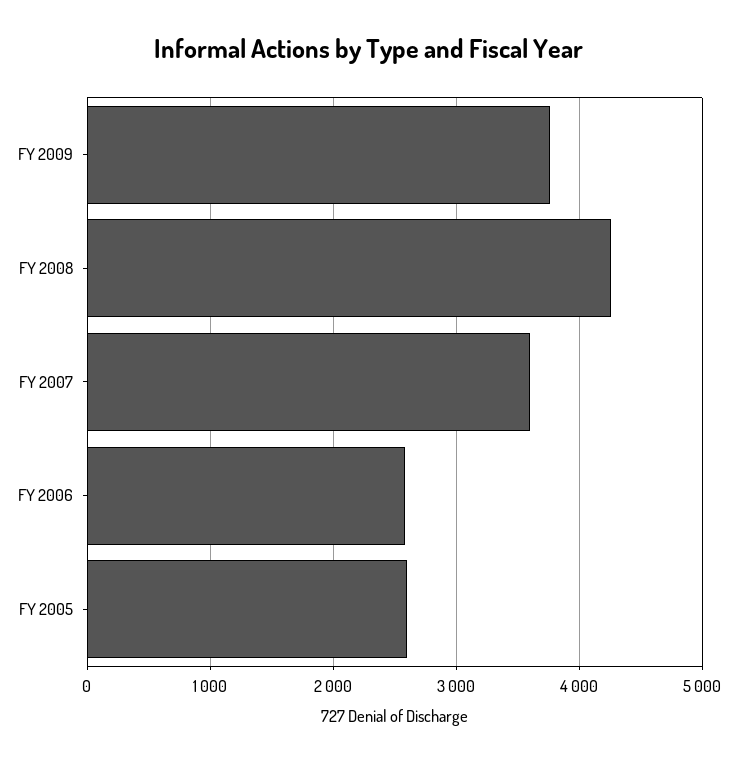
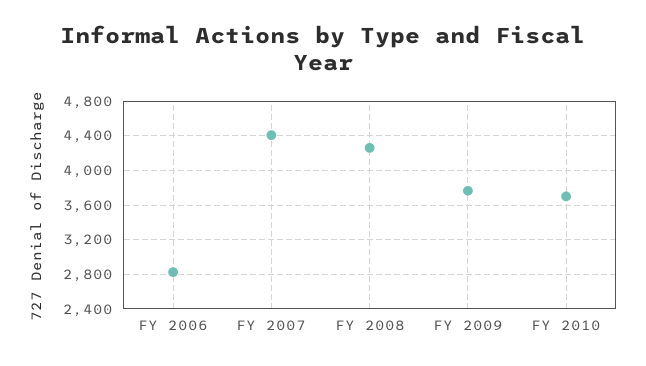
FY 2007: 3600 -> 4400
FY 2006: 2600 -> 2800
FY 2005: 2600 -> none
FY 2010: none -> 3700

